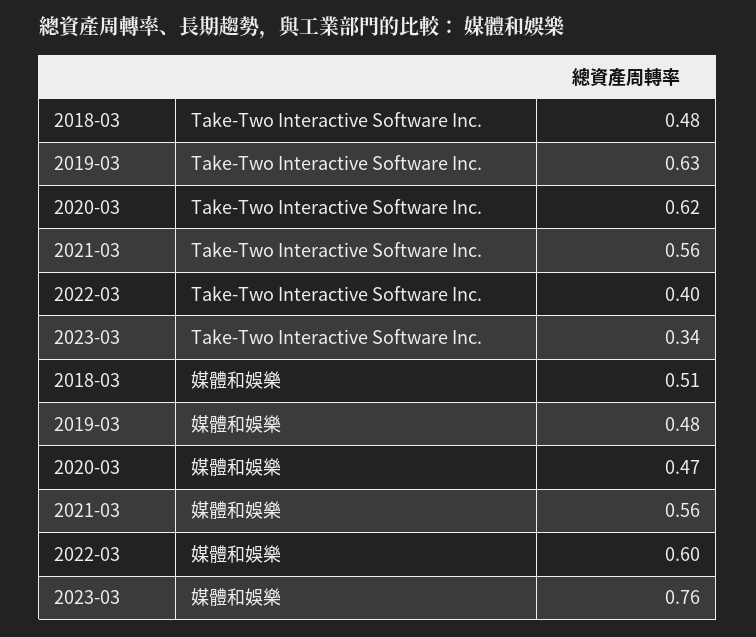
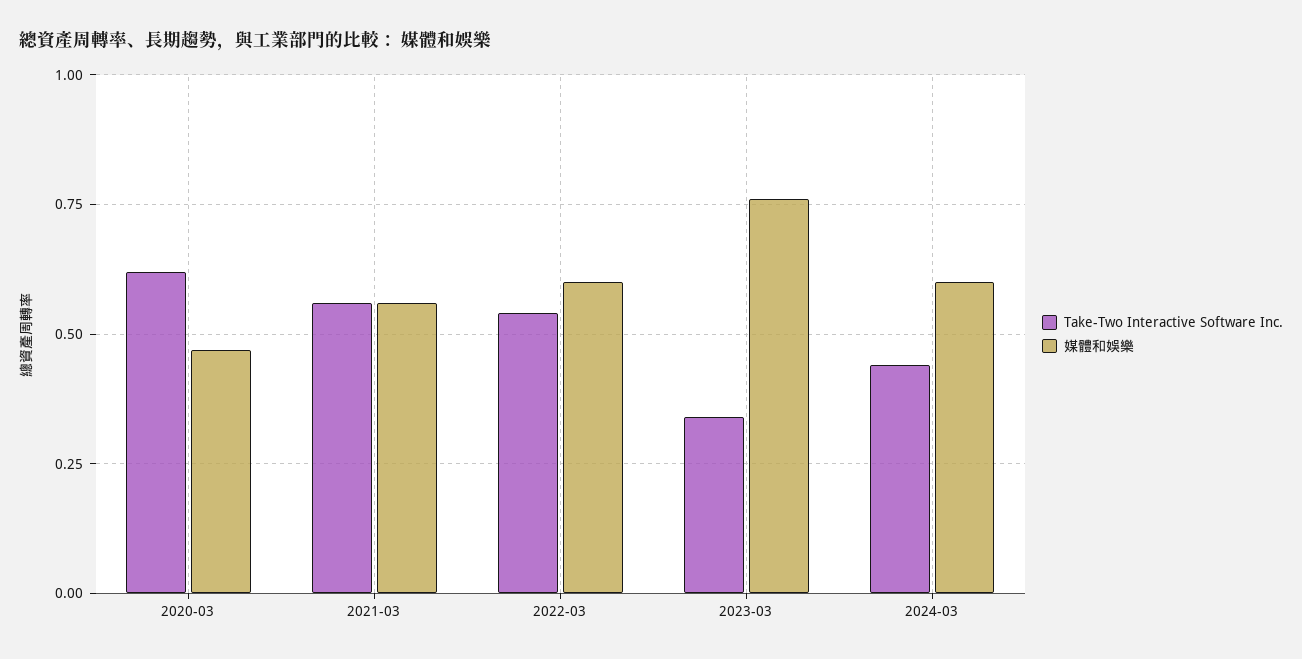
Take-Two Interactive Software Inc., 2018-03: 0.48 -> none
Take-Two Interactive Software Inc., 2019-03: 0.63 -> none
Take-Two Interactive Software Inc., 2022-03: 0.4 -> 0.55
媒體和娛樂, 2018-03: 0.51 -> none
媒體和娛樂, 2019-03: 0.48 -> none
Take-Two Interactive Software Inc., 2024-03: none -> 0.45
媒體和娛樂, 2024-03: none -> 0.6

